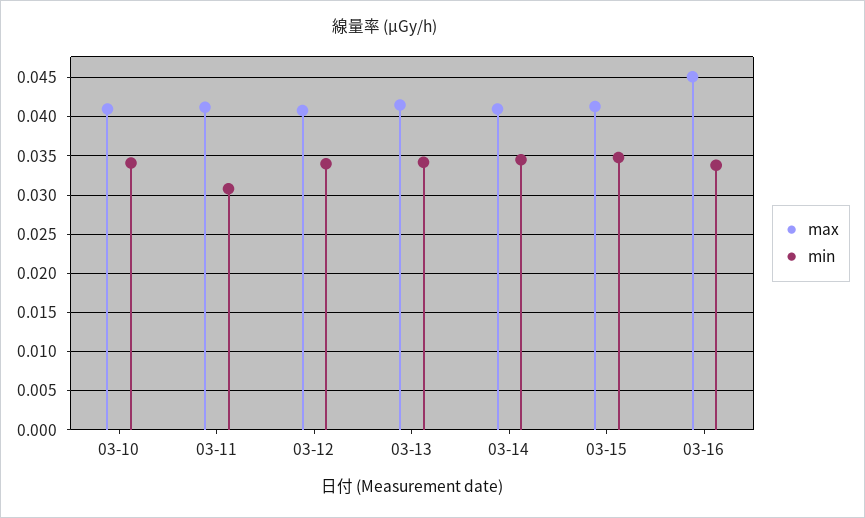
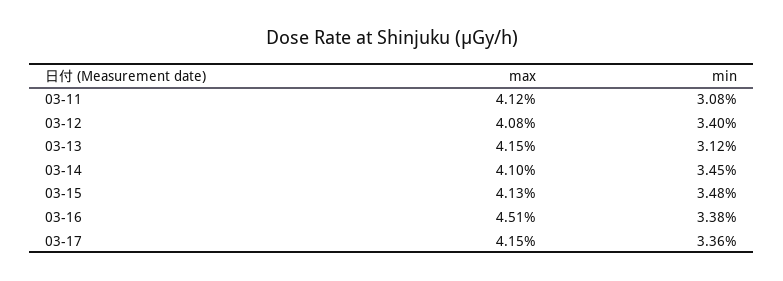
max, 03-10: 0.041 -> none
min, 03-10: 0.034 -> none
min, 03-13: 0.034 -> 0.0312
max, 03-17: none -> 0.0415
min, 03-17: none -> 0.0336

